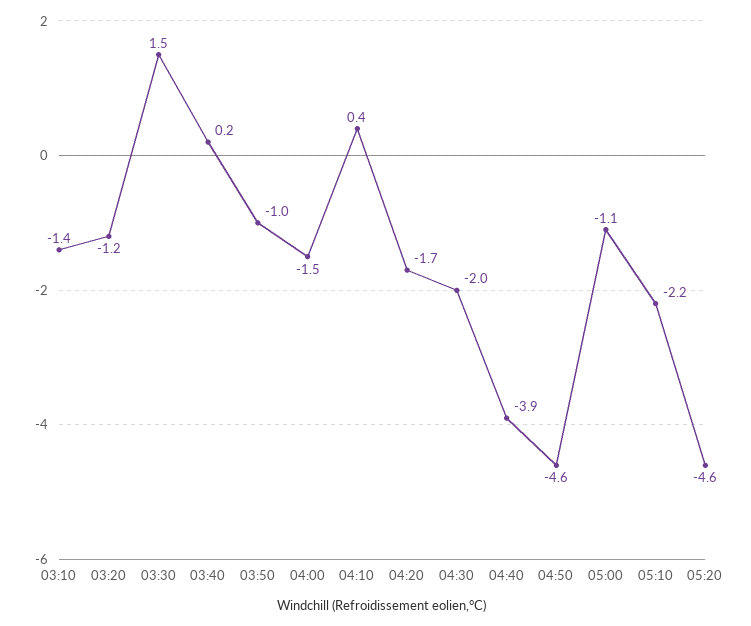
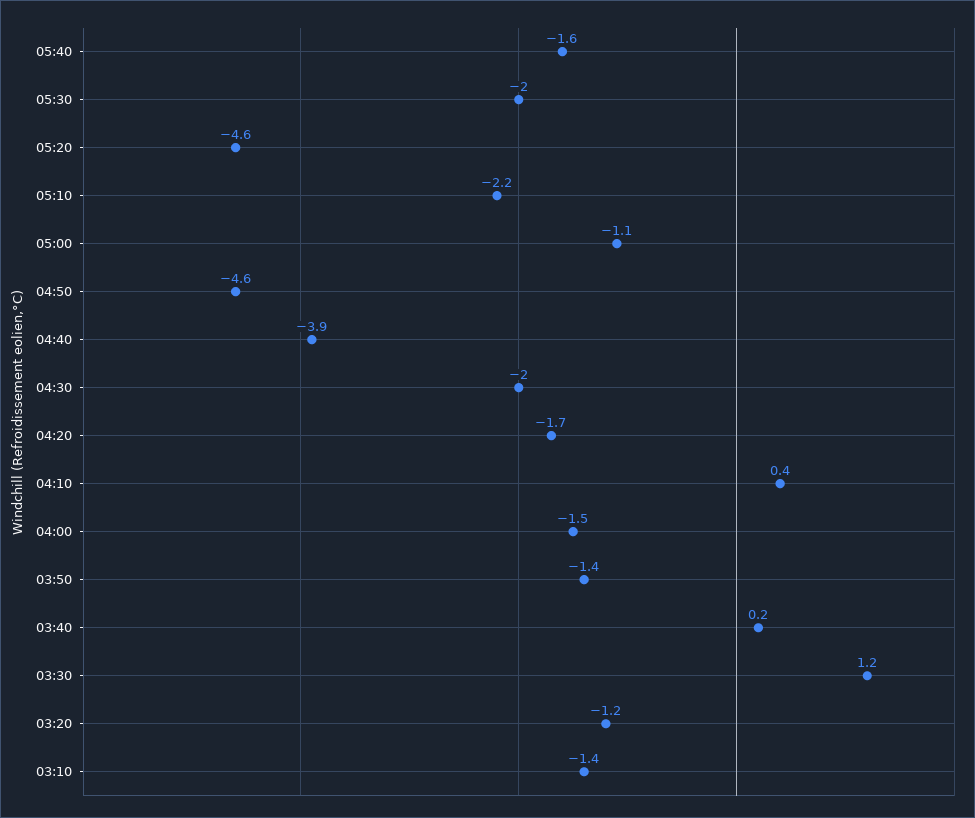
03:30: 1.5 -> 1.2
03:50: -1 -> -1.4
05:40: none -> -1.6
05:30: none -> -2

